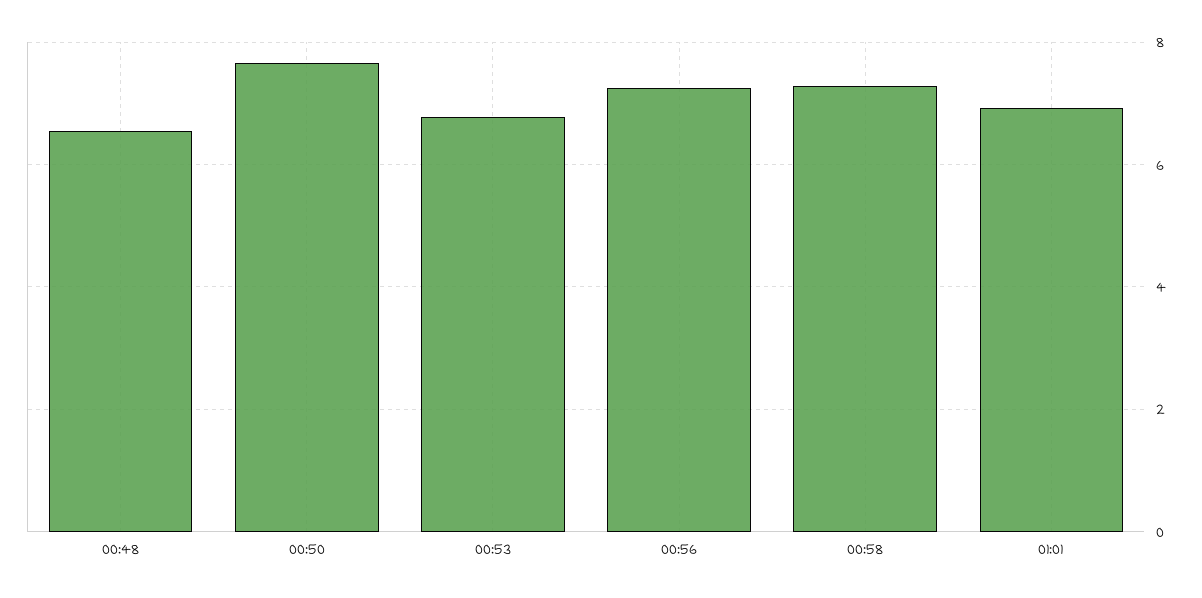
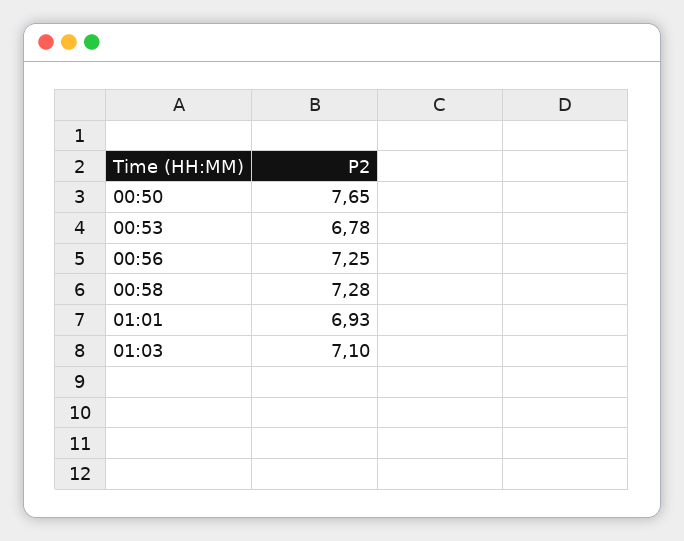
00:48: 6.6 -> none
01:03: none -> 7.1

